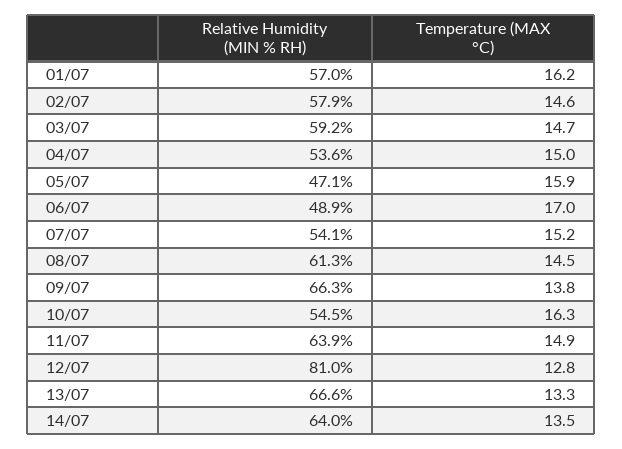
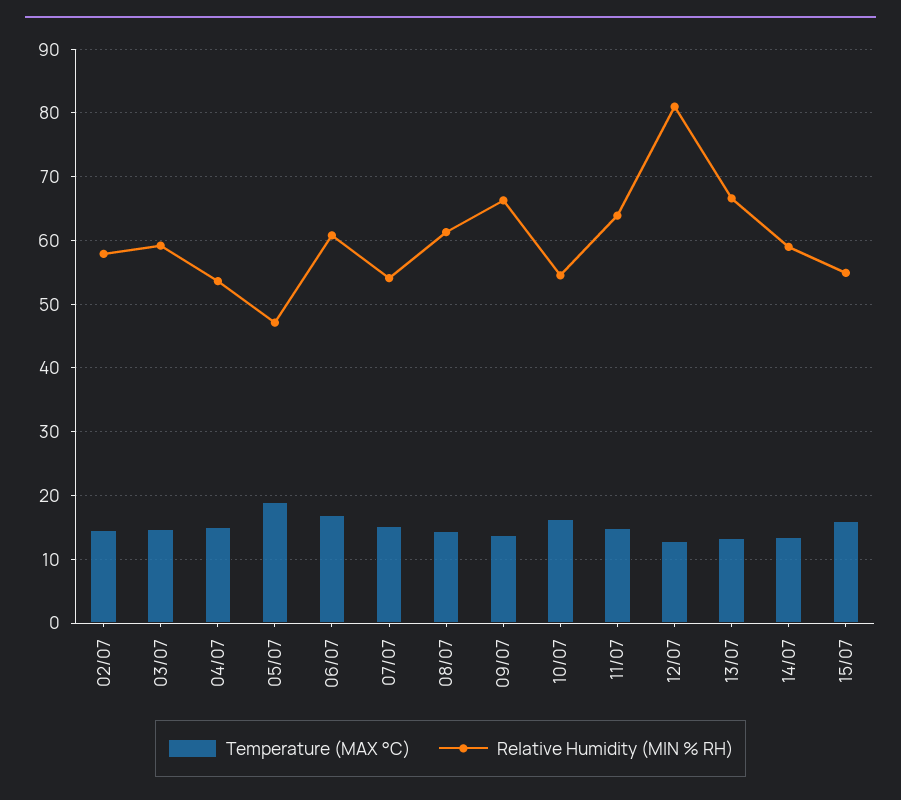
Relative Humidity (MIN % RH), 01/07: 57 -> none
Temperature (MAX °C), 01/07: 16.2 -> none
Temperature (MAX °C), 05/07: 15.9 -> 19
Relative Humidity (MIN % RH), 06/07: 48.9 -> 61
Relative Humidity (MIN % RH), 14/07: 64 -> 59
Temperature (MAX °C), 15/07: none -> 16
Relative Humidity (MIN % RH), 15/07: none -> 55

